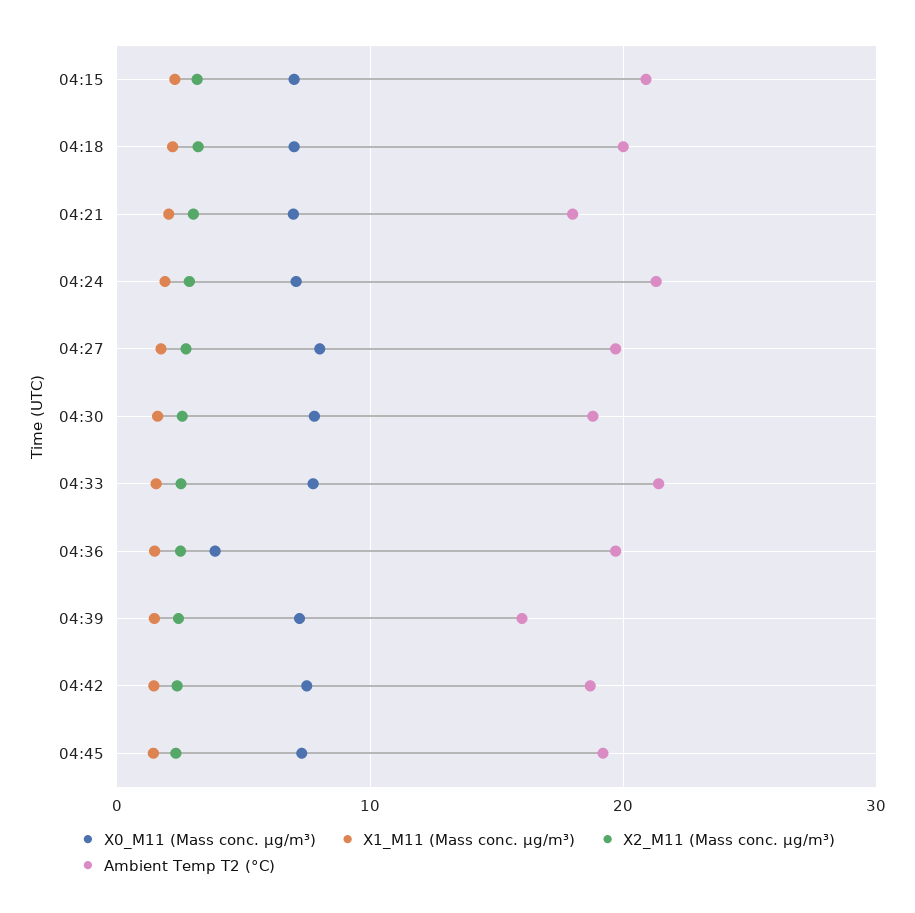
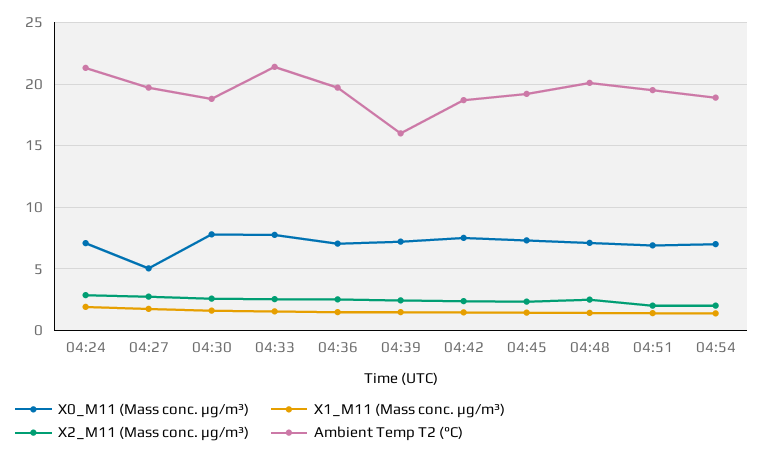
X0_M11 (Mass conc. μg/m³), 04:15: 7 -> none
X1_M11 (Mass conc. μg/m³), 04:15: 2 -> none
X2_M11 (Mass conc. μg/m³), 04:15: 3 -> none
Ambient Temp T2 (°C), 04:15: 21 -> none
X0_M11 (Mass conc. μg/m³), 04:18: 7 -> none
X1_M11 (Mass conc. μg/m³), 04:18: 2 -> none
X2_M11 (Mass conc. μg/m³), 04:18: 3 -> none
Ambient Temp T2 (°C), 04:18: 20 -> none
X0_M11 (Mass conc. μg/m³), 04:21: 7 -> none
X1_M11 (Mass conc. μg/m³), 04:21: 2 -> none
X2_M11 (Mass conc. μg/m³), 04:21: 3 -> none
Ambient Temp T2 (°C), 04:21: 18 -> none
X0_M11 (Mass conc. μg/m³), 04:27: 8 -> 5
X0_M11 (Mass conc. μg/m³), 04:36: 4 -> 7
X0_M11 (Mass conc. μg/m³), 04:48: none -> 7
X1_M11 (Mass conc. μg/m³), 04:48: none -> 1.5
X2_M11 (Mass conc. μg/m³), 04:48: none -> 2.5
Ambient Temp T2 (°C), 04:48: none -> 20
X0_M11 (Mass conc. μg/m³), 04:51: none -> 7
X1_M11 (Mass conc. μg/m³), 04:51: none -> 1.5
X2_M11 (Mass conc. μg/m³), 04:51: none -> 2
Ambient Temp T2 (°C), 04:51: none -> 19.5
X0_M11 (Mass conc. μg/m³), 04:54: none -> 7
X1_M11 (Mass conc. μg/m³), 04:54: none -> 1.5
X2_M11 (Mass conc. μg/m³), 04:54: none -> 2
Ambient Temp T2 (°C), 04:54: none -> 19

